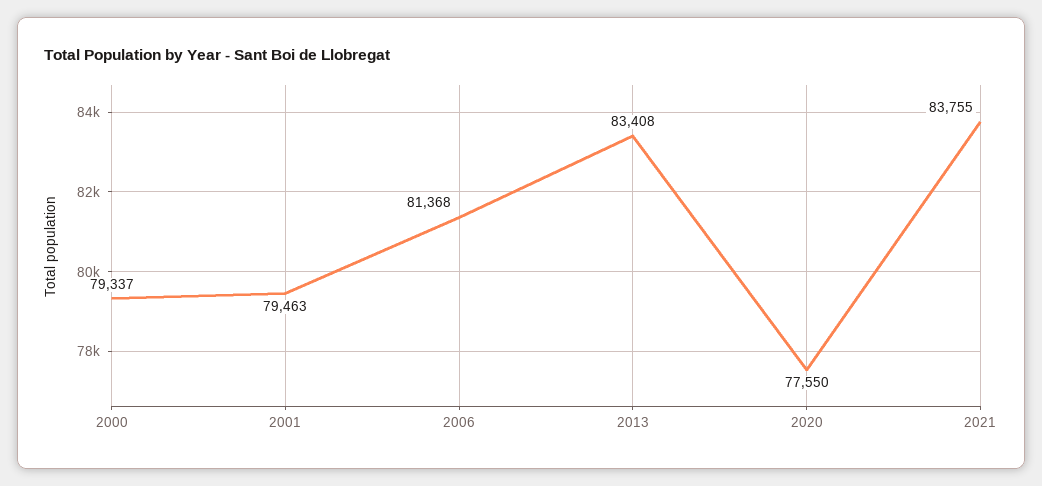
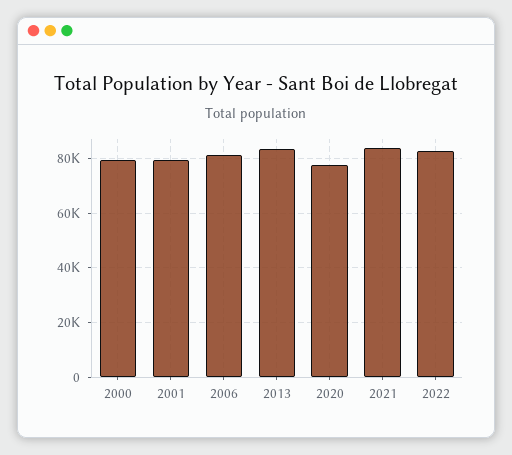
2022: none -> 82500

